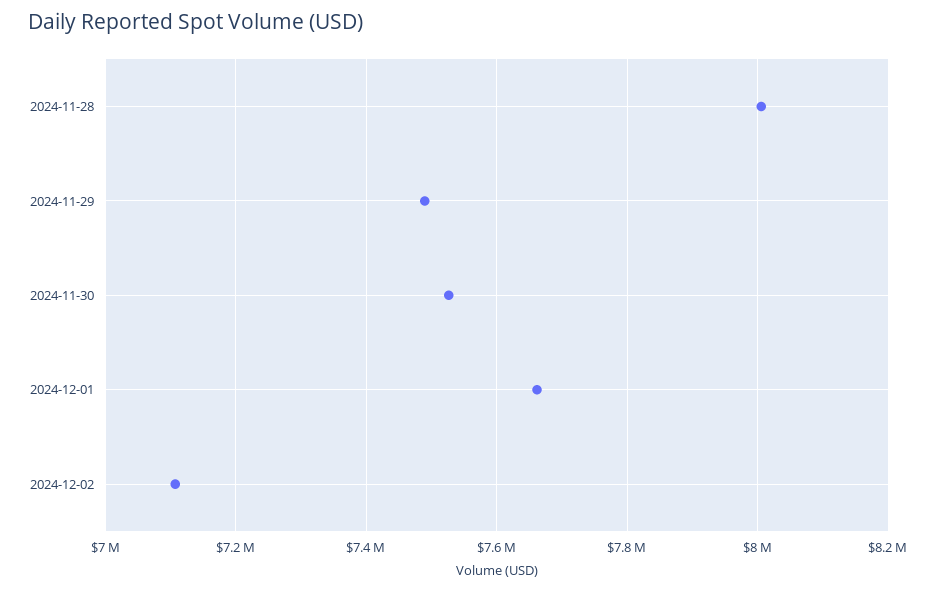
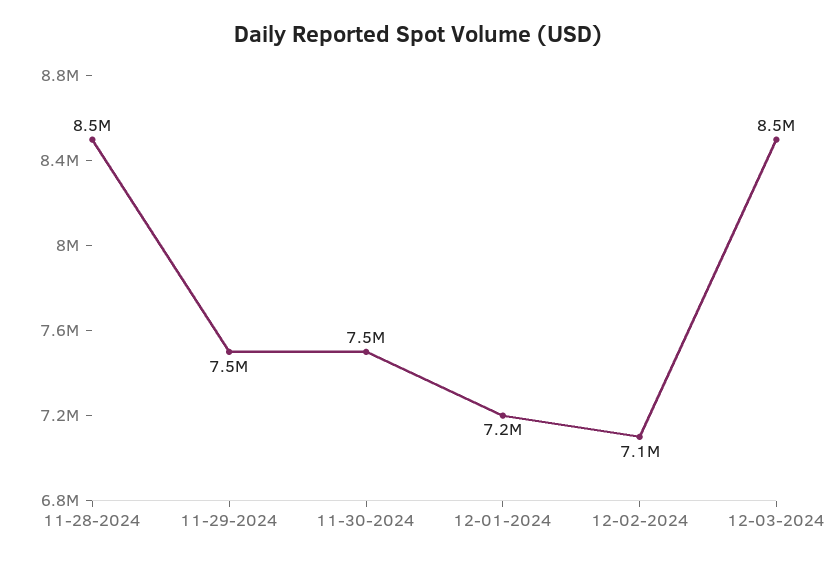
2024-11-28: 8000000 -> 8500000
2024-12-01: 7660000 -> 7200000
12-03-2024: none -> 8500000

